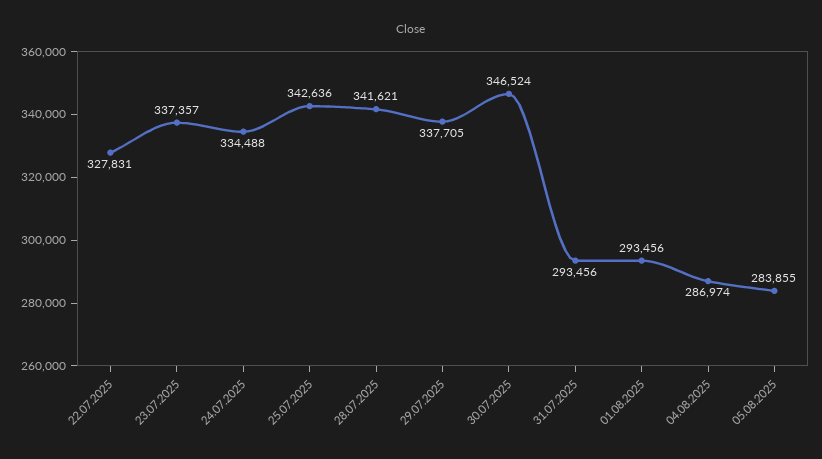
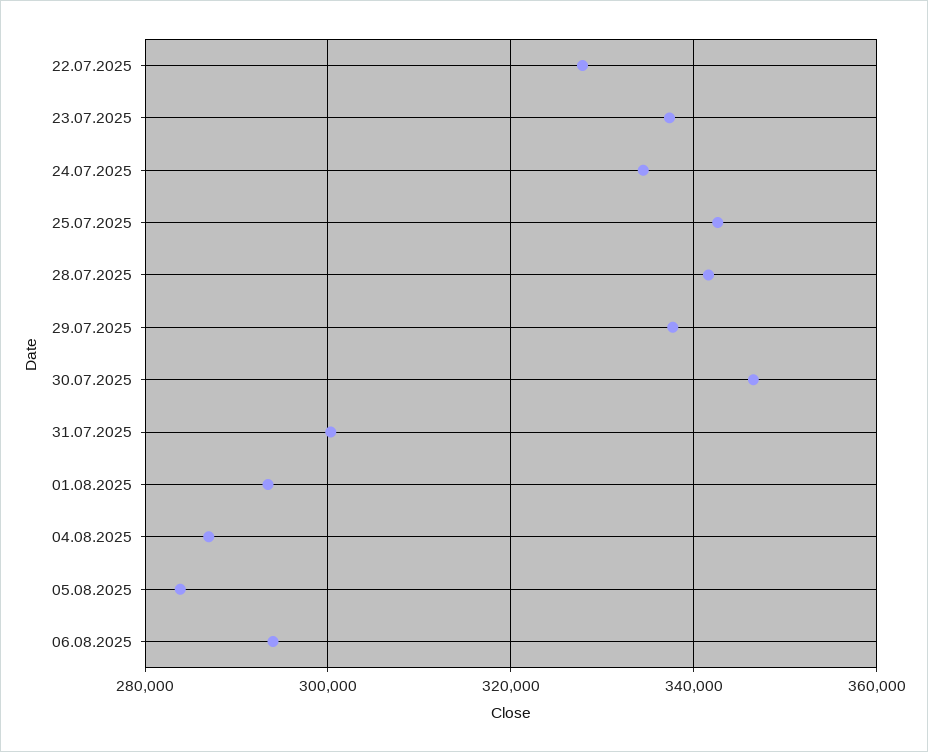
31.07.2025: 293456 -> 300000
06.08.2025: none -> 294000

